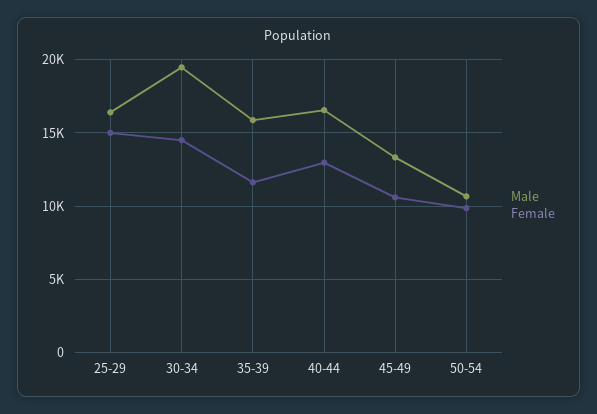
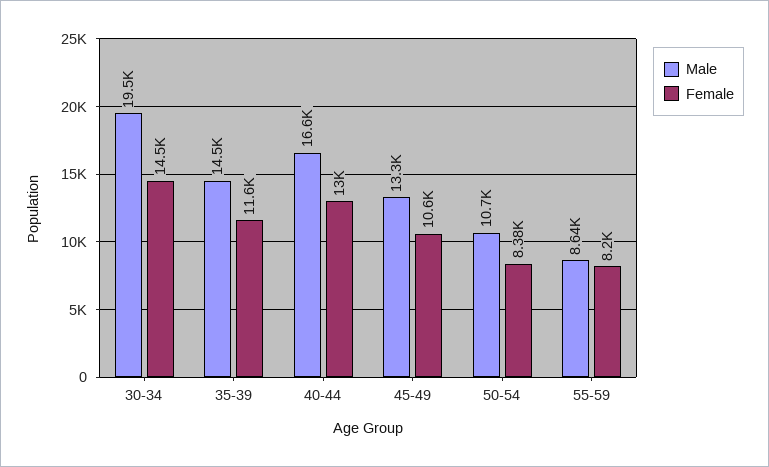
Male, 25-29: 16500 -> none
Female, 25-29: 15000 -> none
Male, 35-39: 16000 -> 14500
Female, 50-54: 10000 -> 8380
Male, 55-59: none -> 8640
Female, 55-59: none -> 8200

